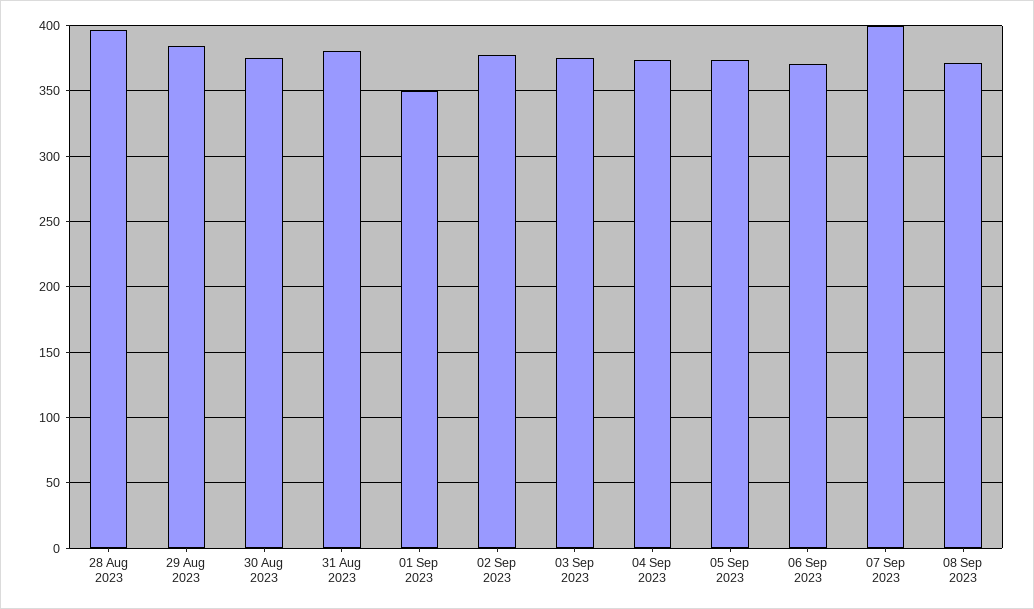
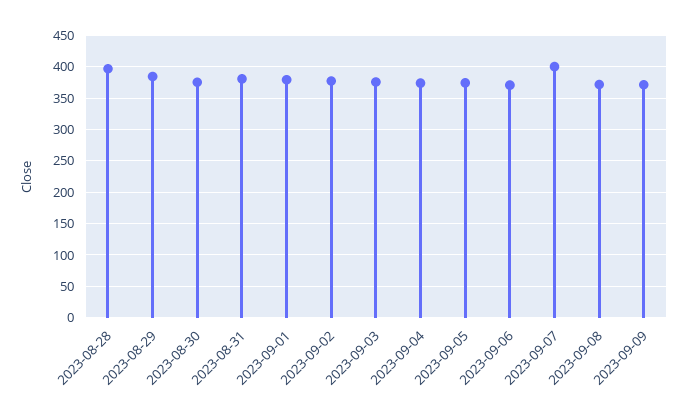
01 Sep 2023: 350 -> 380
2023-09-09: none -> 370

